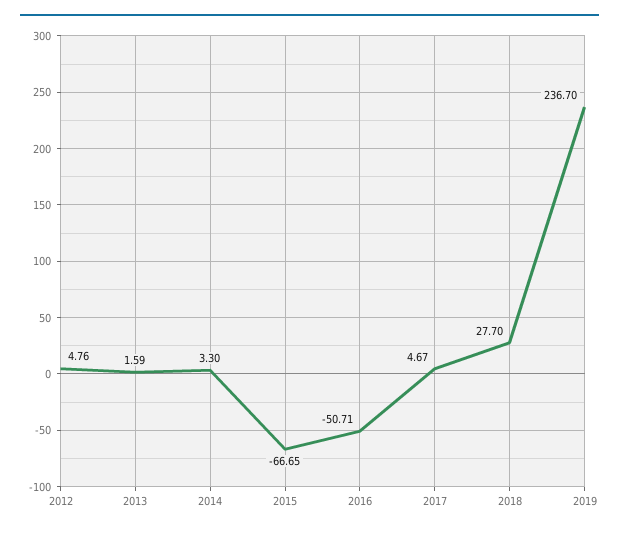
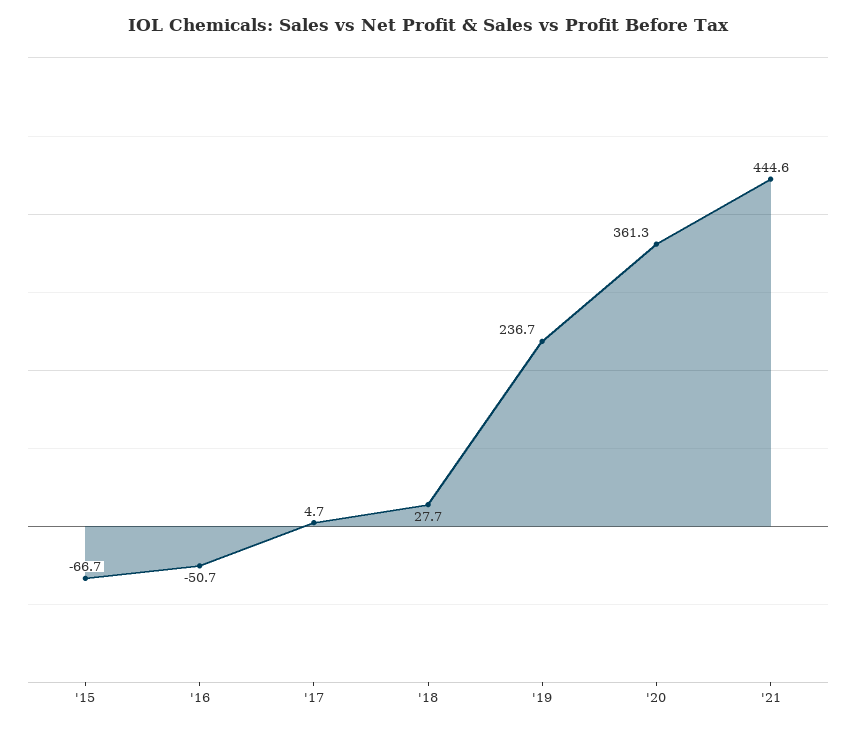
2012: 4.76 -> none
2013: 1.59 -> none
2014: 3.3 -> none
'20: none -> 361.3
'21: none -> 444.6

